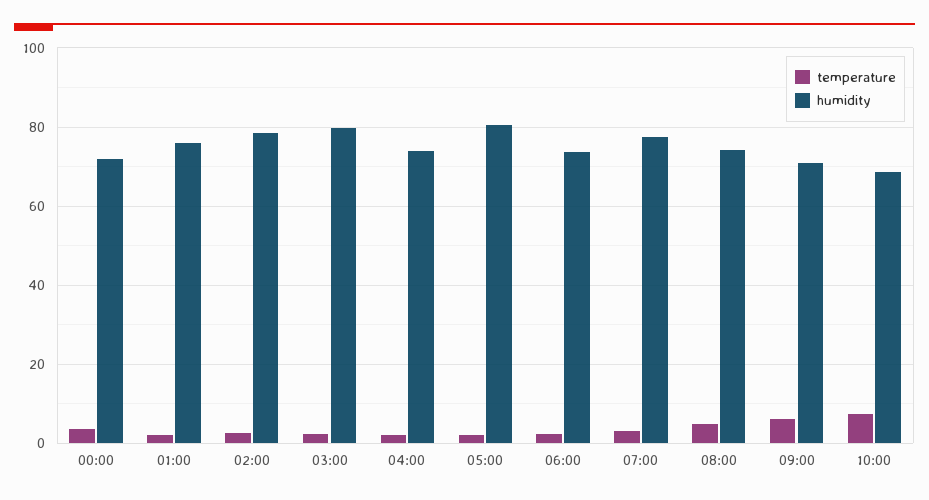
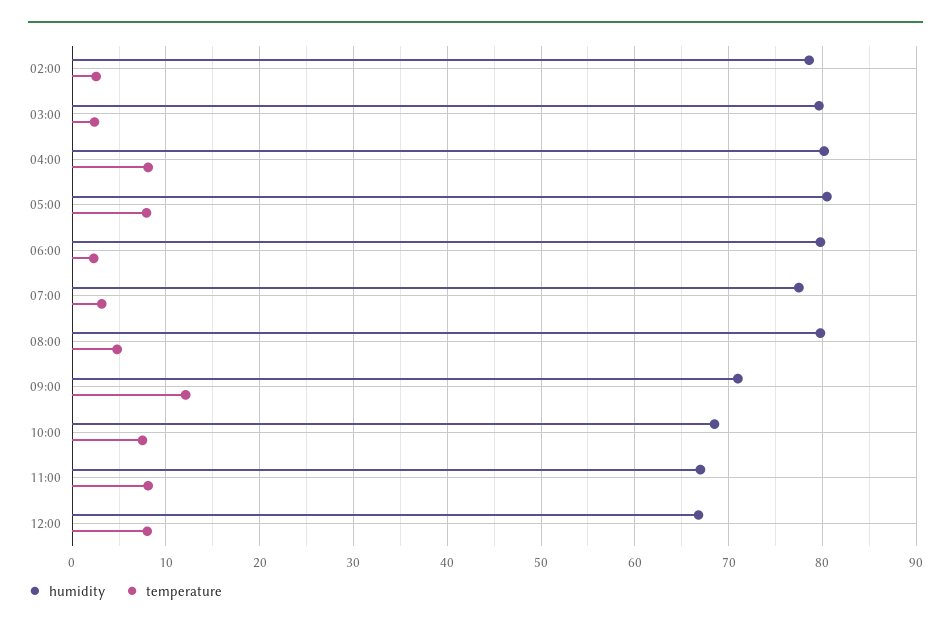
temperature, 00:00: 4 -> none
humidity, 00:00: 72 -> none
temperature, 01:00: 2 -> none
humidity, 01:00: 76 -> none
temperature, 04:00: 2 -> 8
humidity, 04:00: 74 -> 80
temperature, 05:00: 2 -> 8
humidity, 06:00: 74 -> 80
humidity, 08:00: 74 -> 80
temperature, 09:00: 6 -> 12
humidity, 11:00: none -> 67
temperature, 11:00: none -> 8
humidity, 12:00: none -> 67
temperature, 12:00: none -> 8

